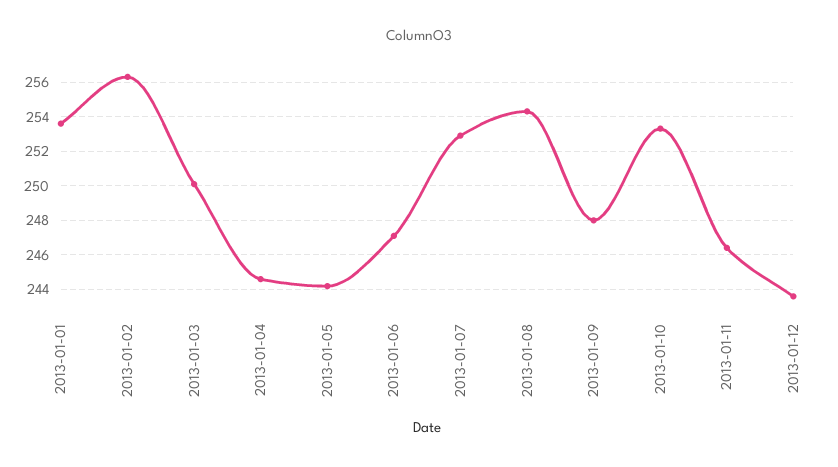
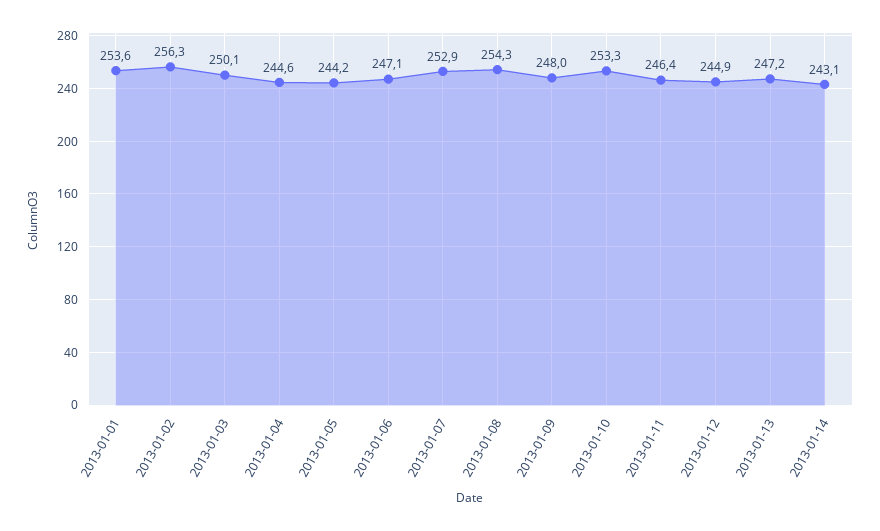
2013-01-12: 243.5 -> 244.9
2013-01-13: none -> 247.2
2013-01-14: none -> 243.1

